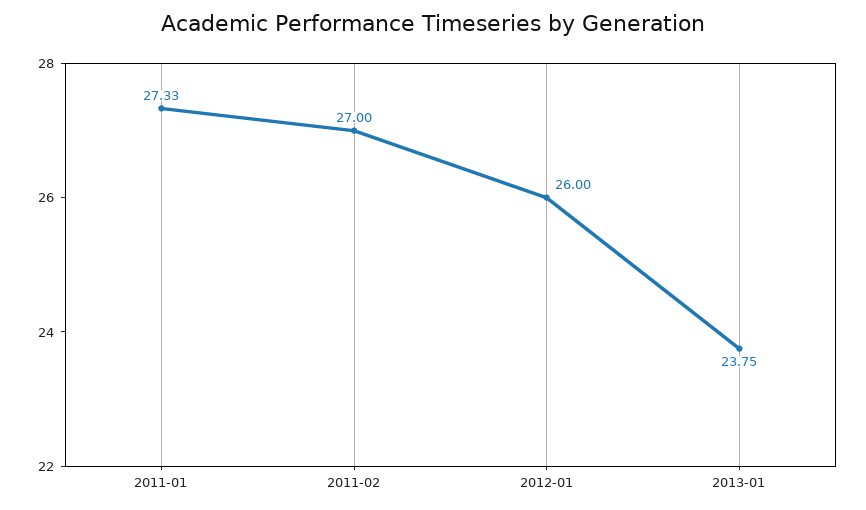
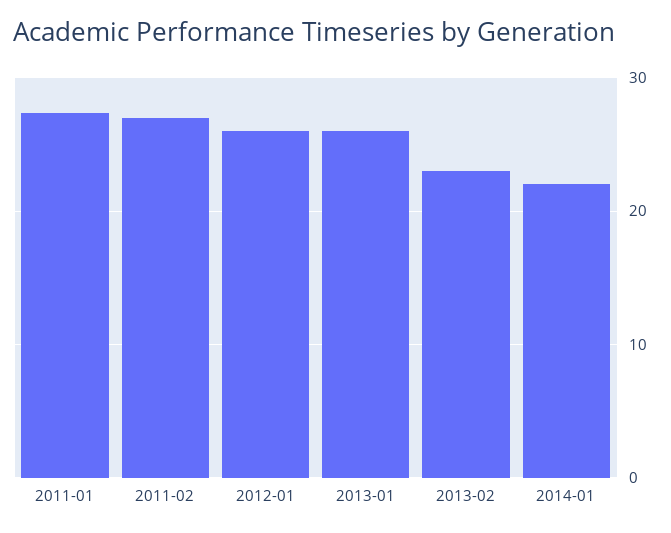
2013-01: 23.75 -> 26
2013-02: none -> 23
2014-01: none -> 22

